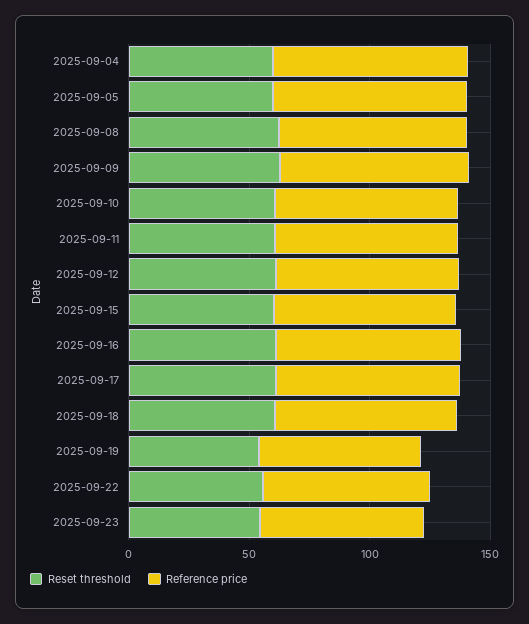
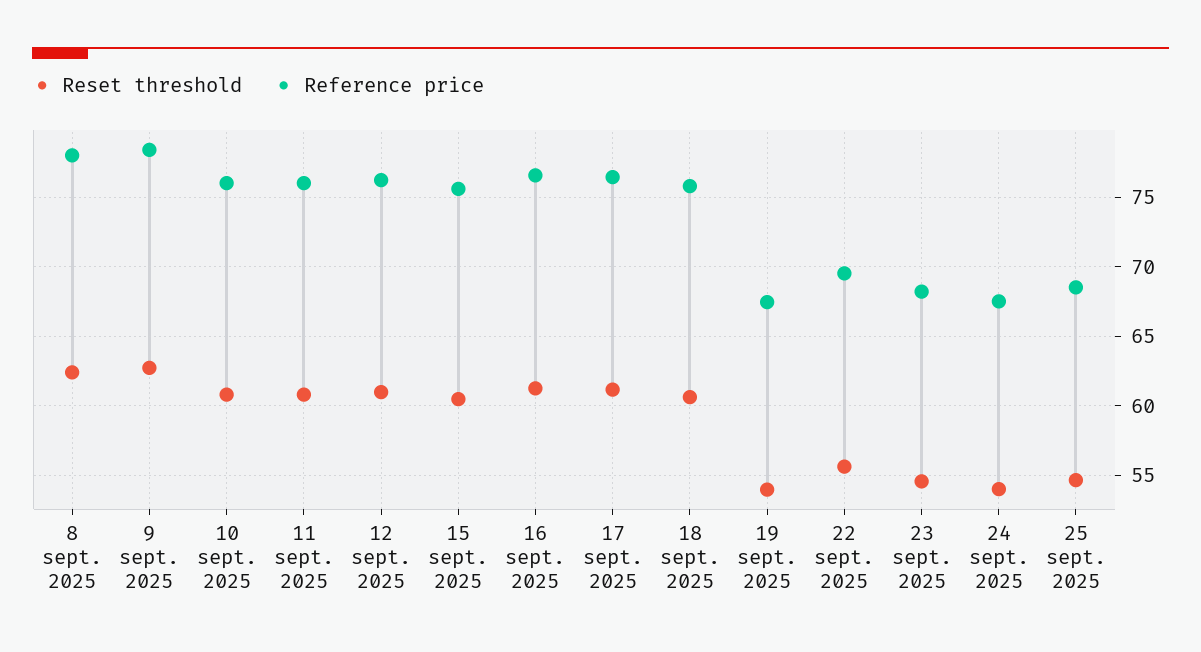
Reset threshold, 2025-09-04: 60 -> none
Reference price, 2025-09-04: 80 -> none
Reset threshold, 2025-09-05: 60 -> none
Reference price, 2025-09-05: 80 -> none
Reset threshold, 24 sept. 2025: none -> 54
Reference price, 24 sept. 2025: none -> 67.5
Reset threshold, 25 sept. 2025: none -> 54.5
Reference price, 25 sept. 2025: none -> 68.5

